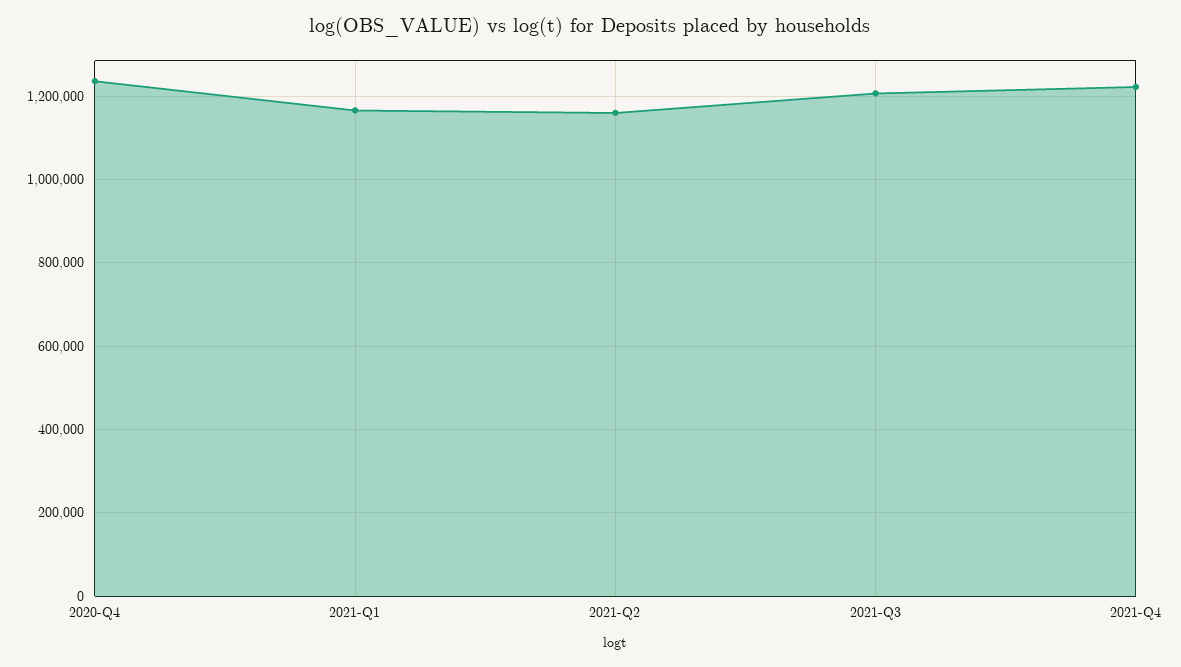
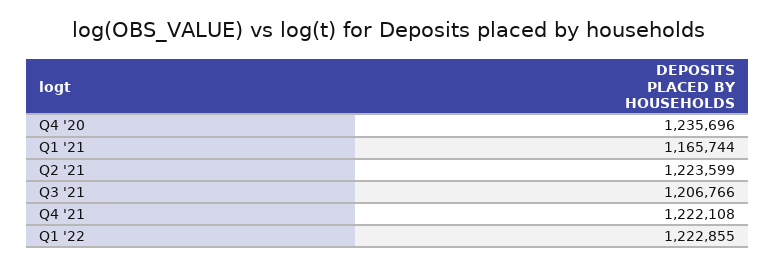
2021-Q2: 1160000 -> 1223599
Q1 '22: none -> 1222855

